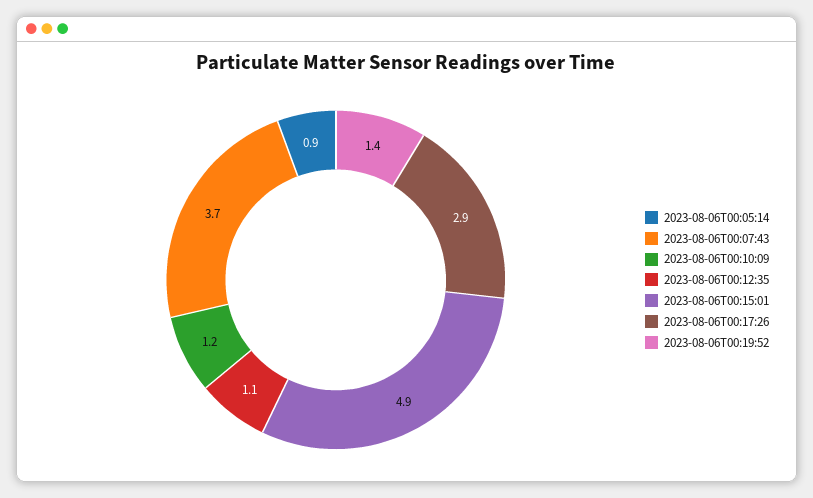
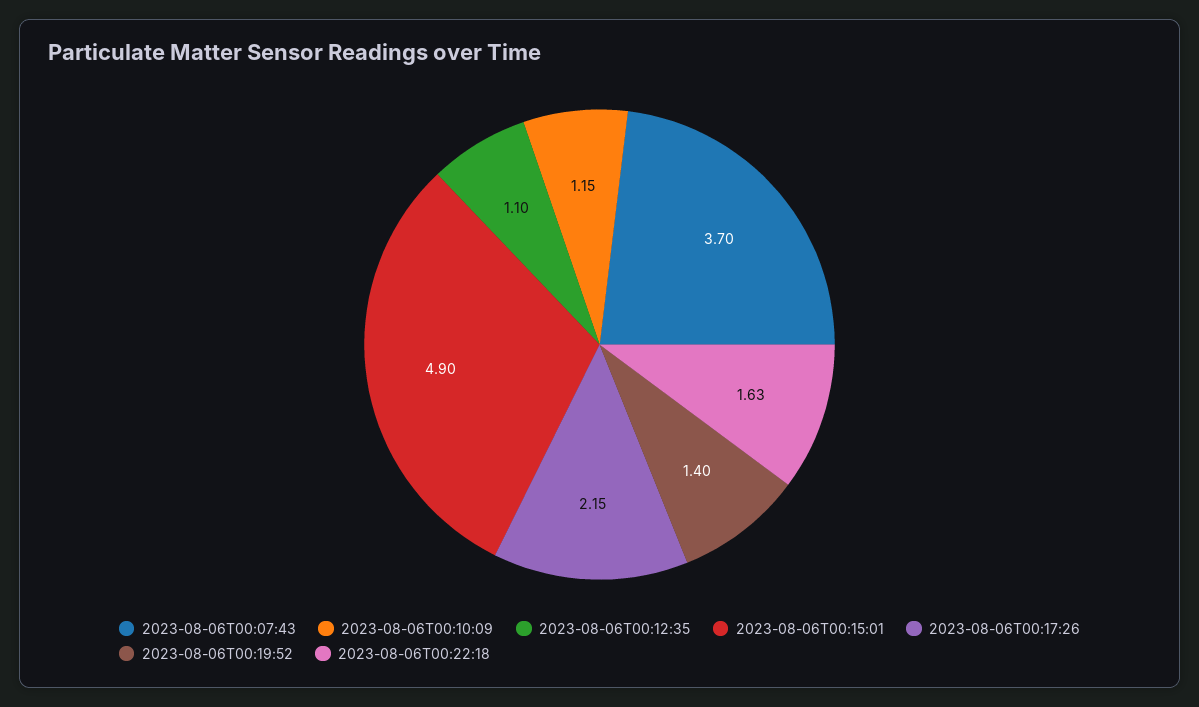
2023-08-06T00:05:14: 0.9 -> none
2023-08-06T00:17:26: 2.9 -> 2.15
2023-08-06T00:22:18: none -> 1.63

